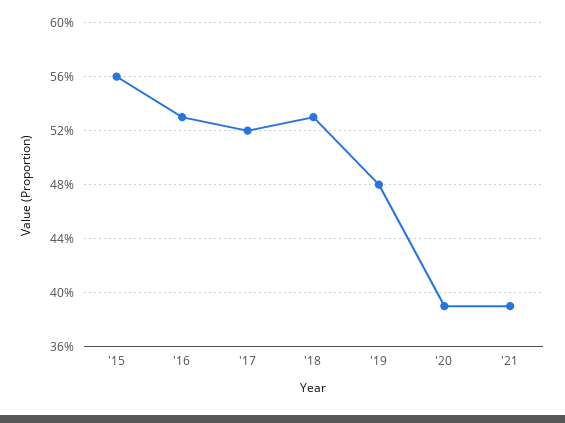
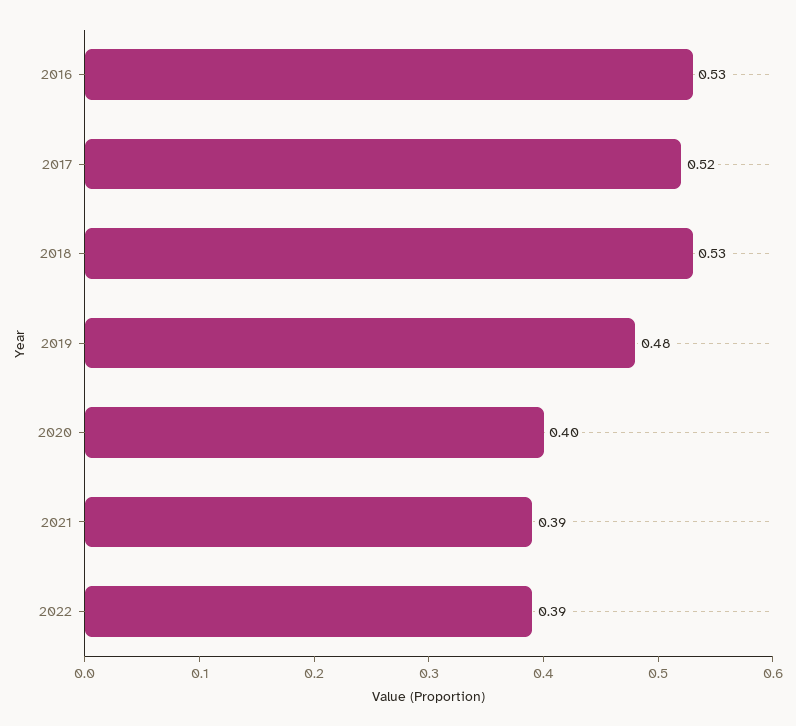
'15: 0.56 -> none
'20: 0.39 -> 0.4
2022: none -> 0.39

